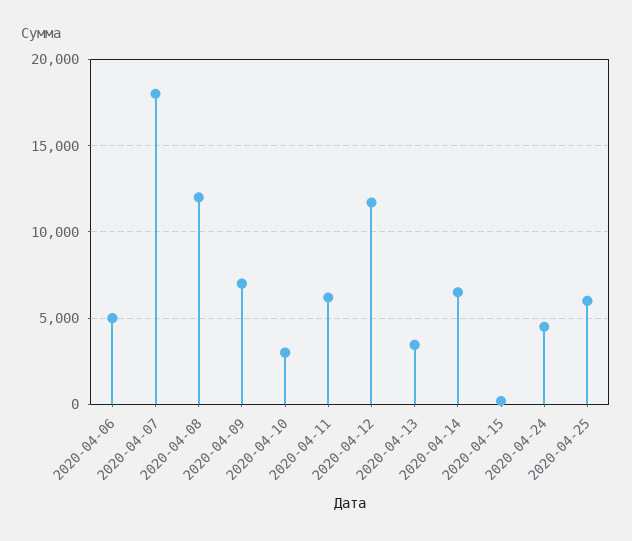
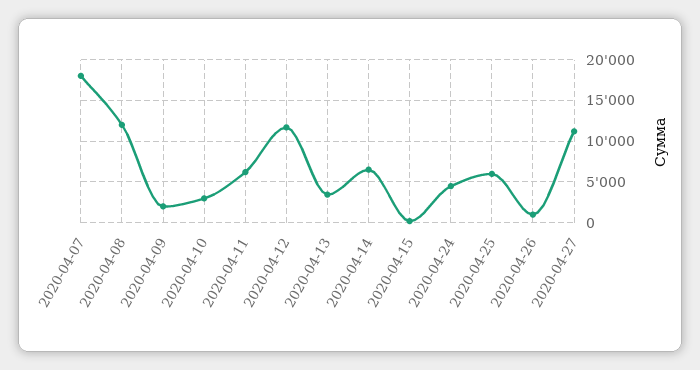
2020-04-06: 5000 -> none
2020-04-09: 7000 -> 2000
2020-04-26: none -> 1000
2020-04-27: none -> 11000

